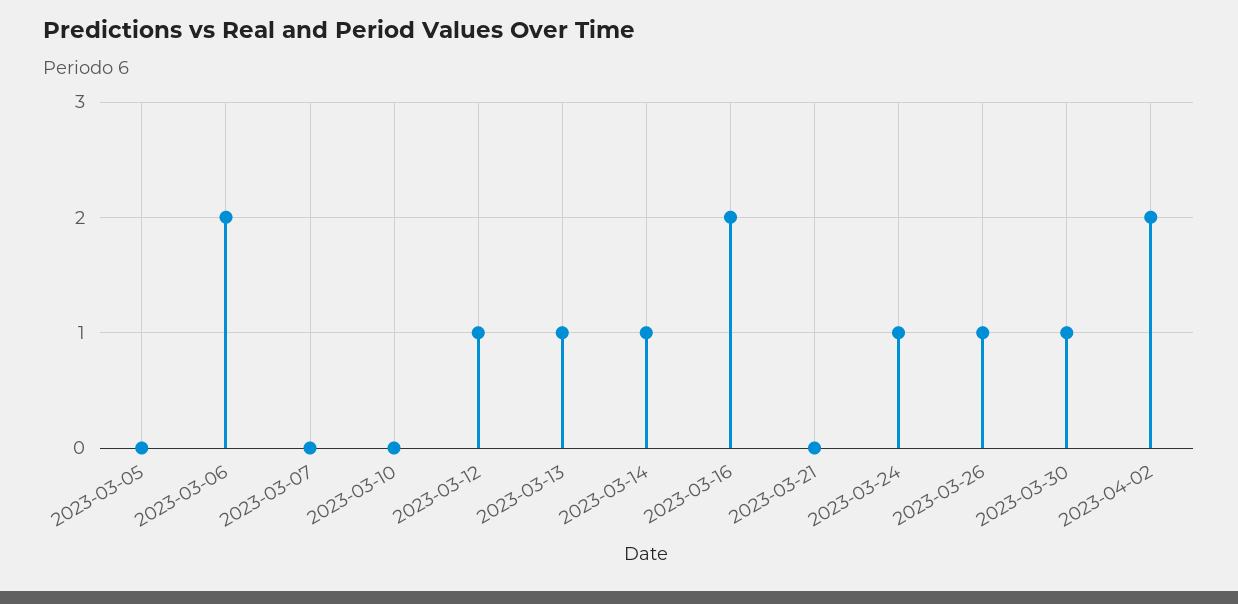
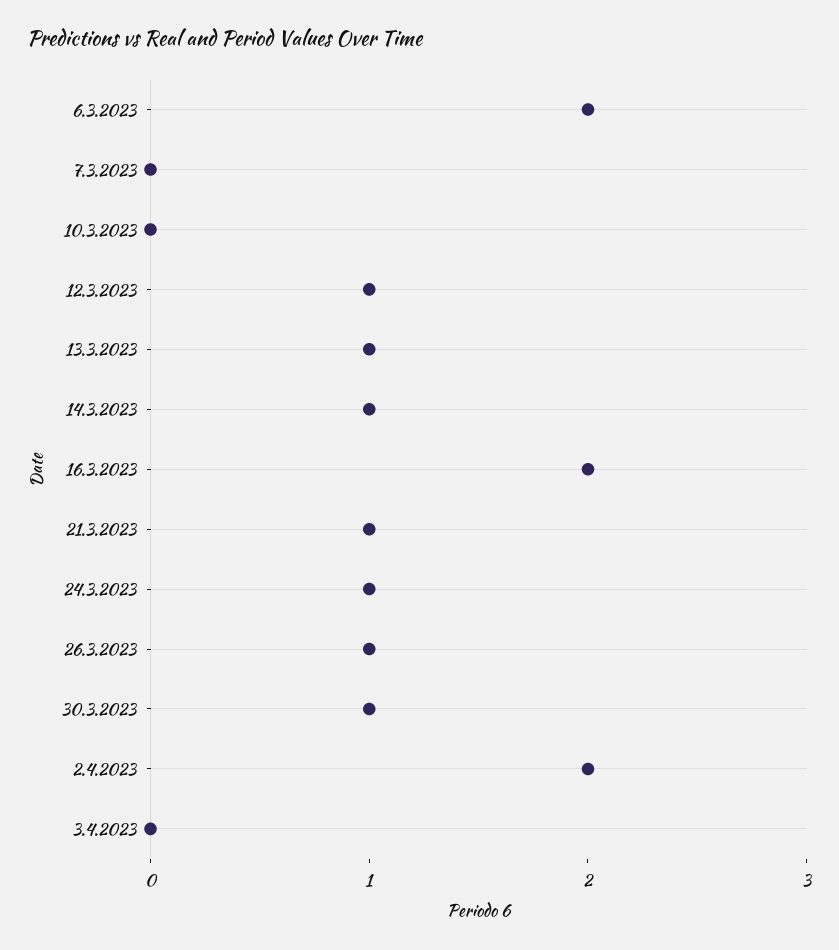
2023-03-05: 0 -> none
2023-03-21: 0 -> 1
3.4.2023: none -> 0

